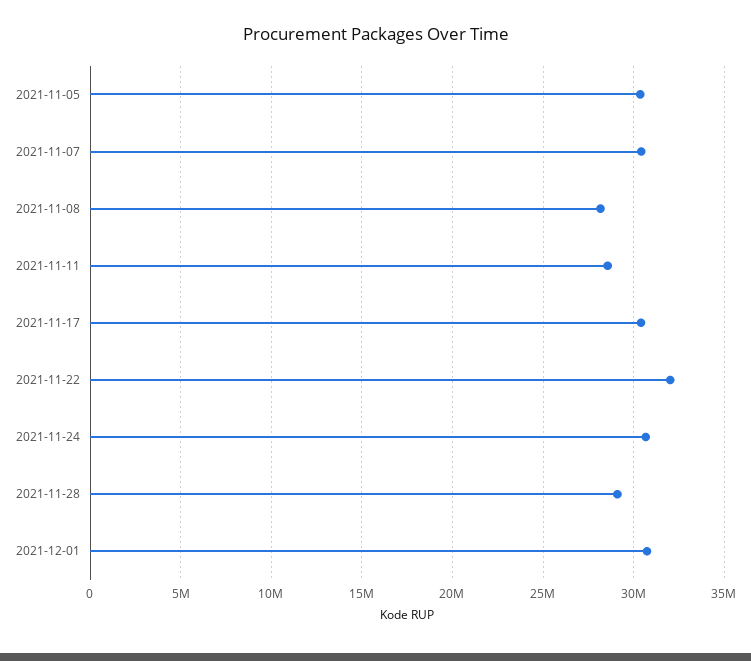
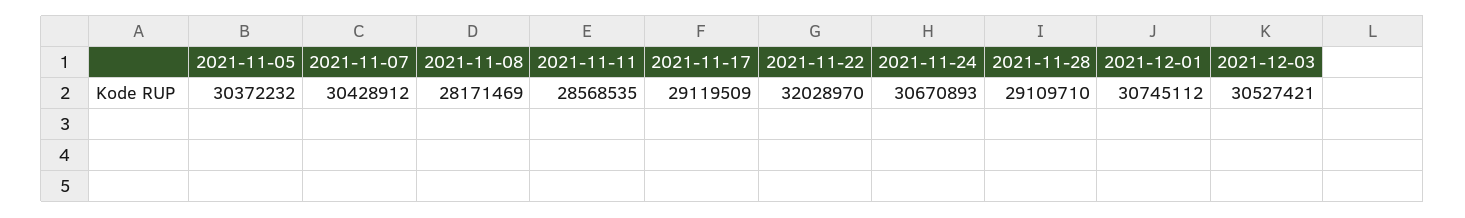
2021-11-17: 30500000 -> 29119509
2021-12-03: none -> 30527421

